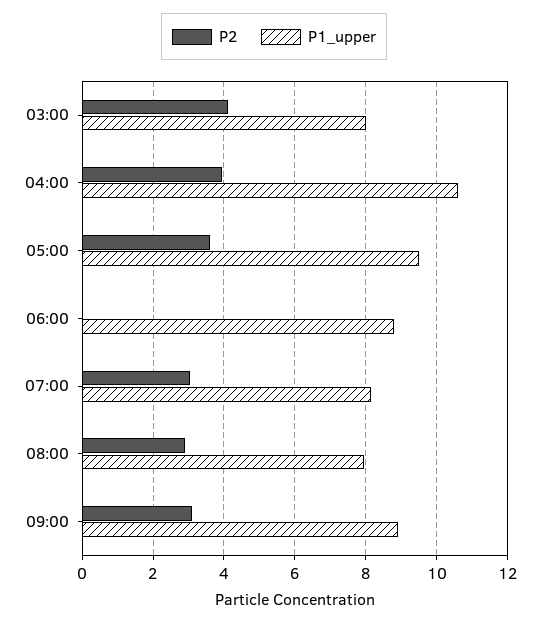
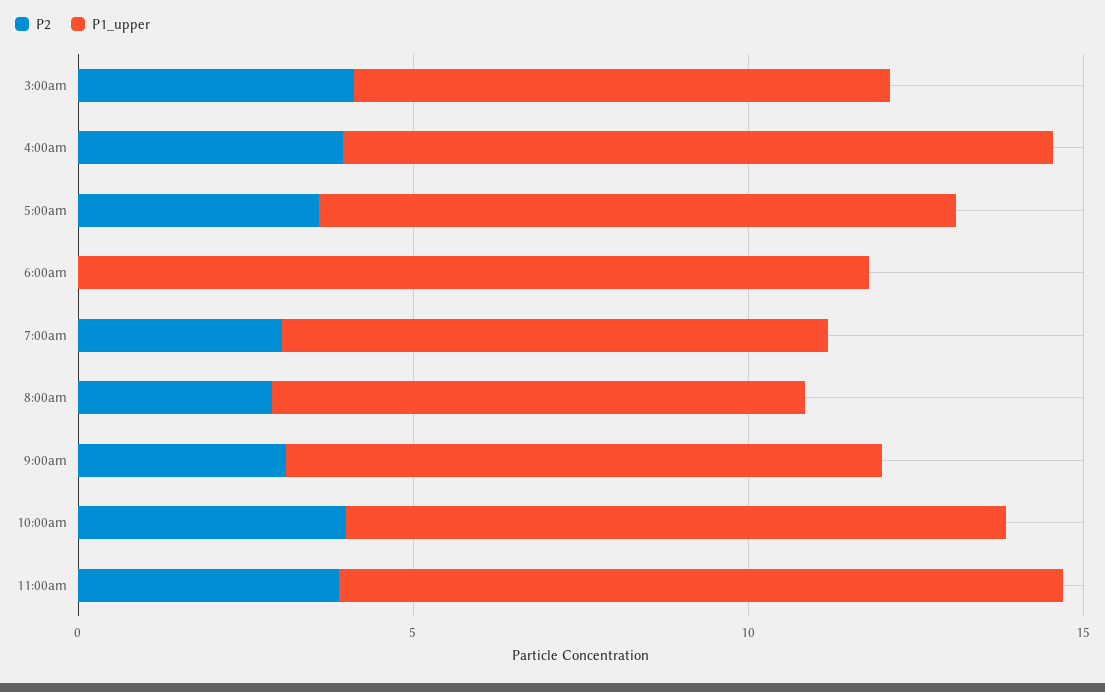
P1_upper, 06:00: 8.8 -> 12
P2, 10:00am: none -> 4
P1_upper, 10:00am: none -> 10
P2, 11:00am: none -> 4
P1_upper, 11:00am: none -> 11

